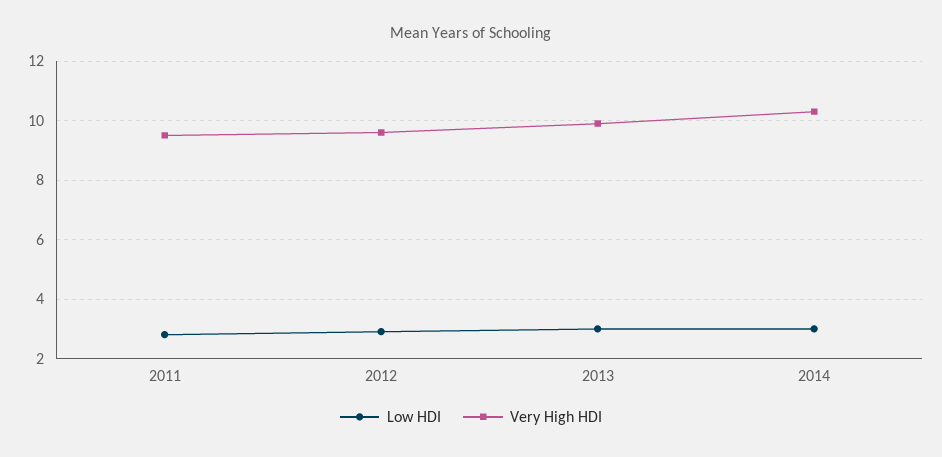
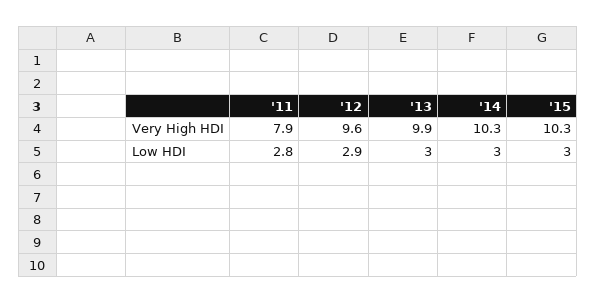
Very High HDI, 2011: 9.5 -> 7.9
Very High HDI, '15: none -> 10.3
Low HDI, '15: none -> 3

